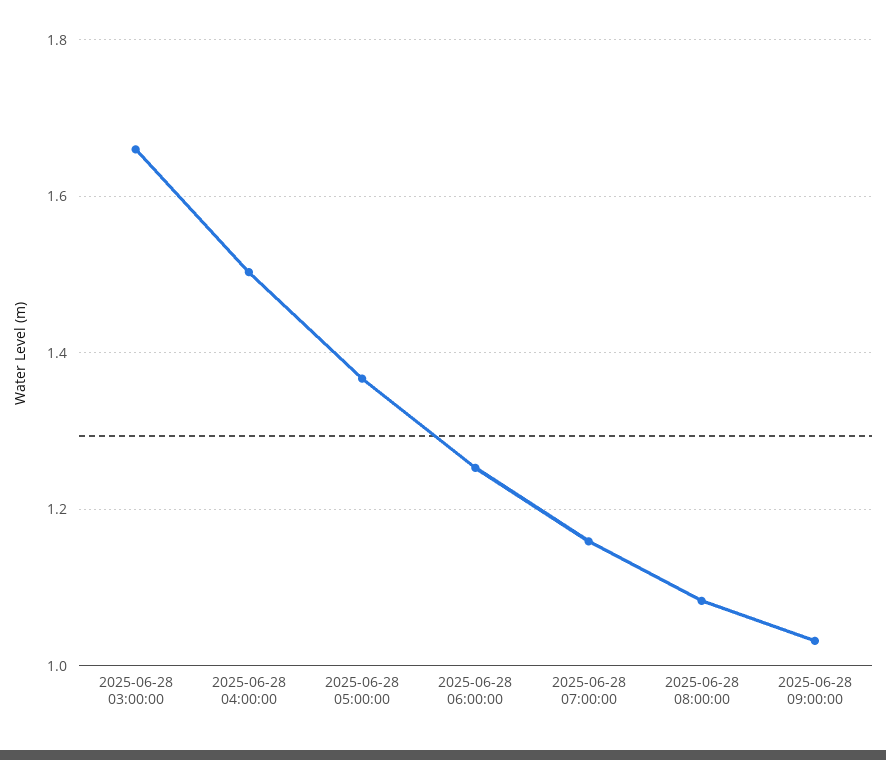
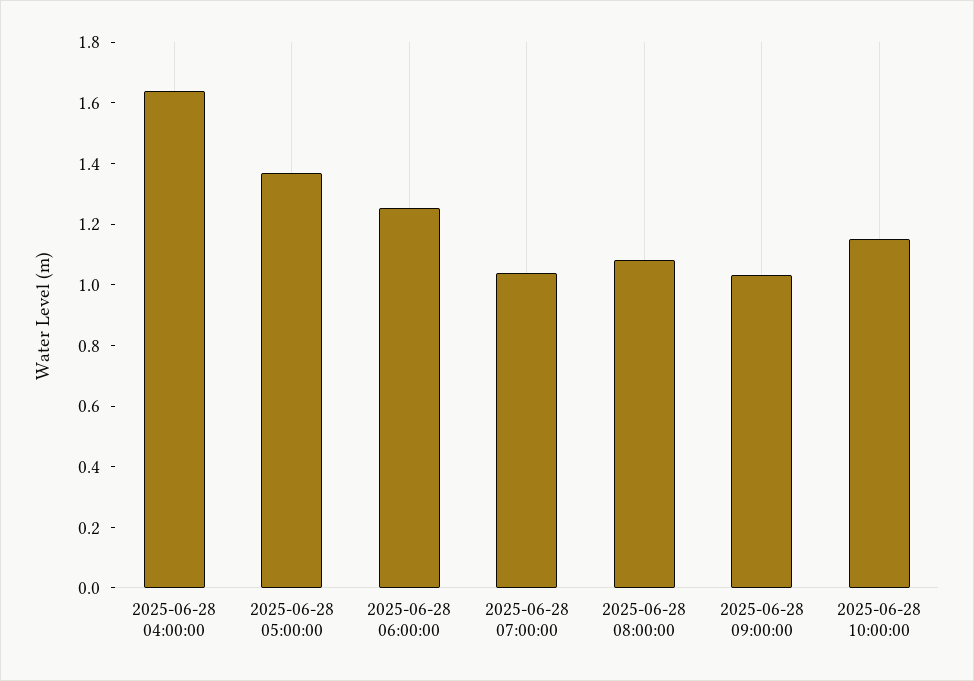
2025-06-28 03:00:00: 1.66 -> none
2025-06-28 04:00:00: 1.5 -> 1.65
2025-06-28 07:00:00: 1.16 -> 1.05
2025-06-28 10:00:00: none -> 1.15

